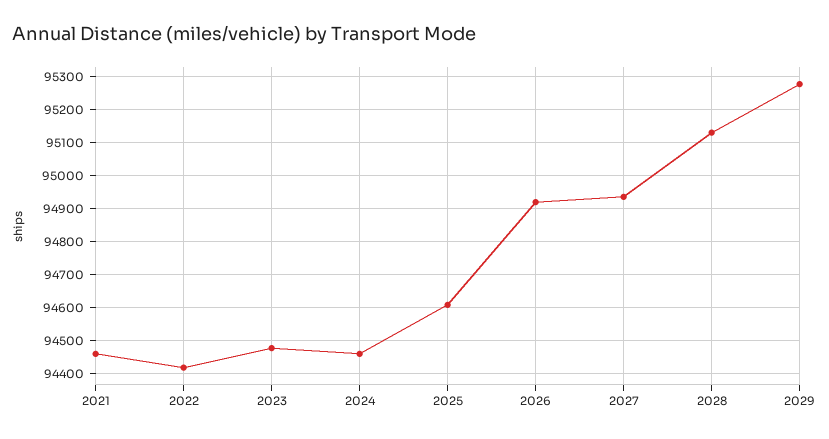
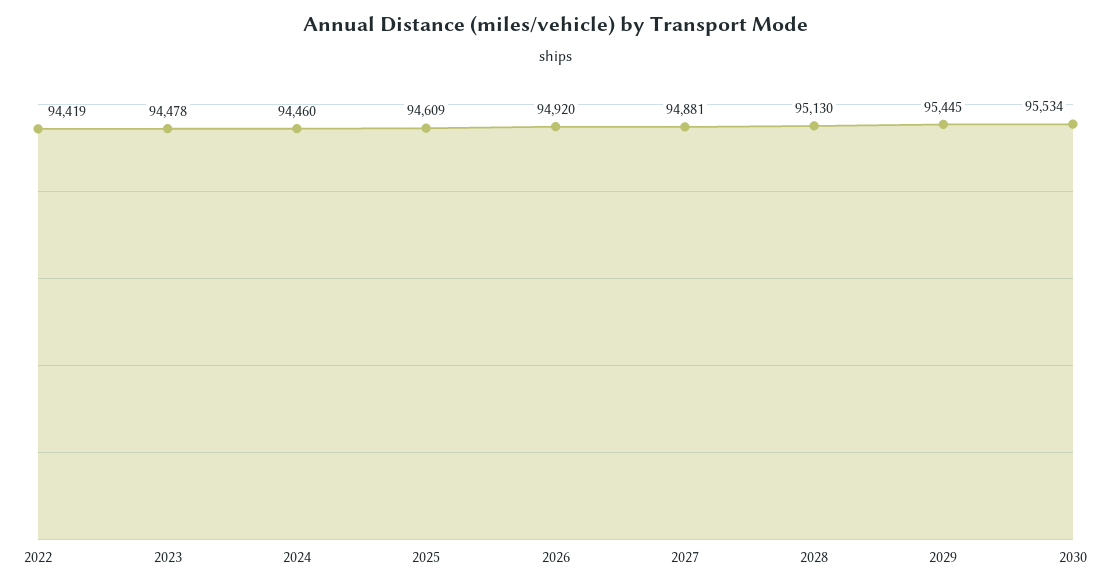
2021: 94460 -> none
2027: 94940 -> 94881
2029: 95280 -> 95445
2030: none -> 95534

